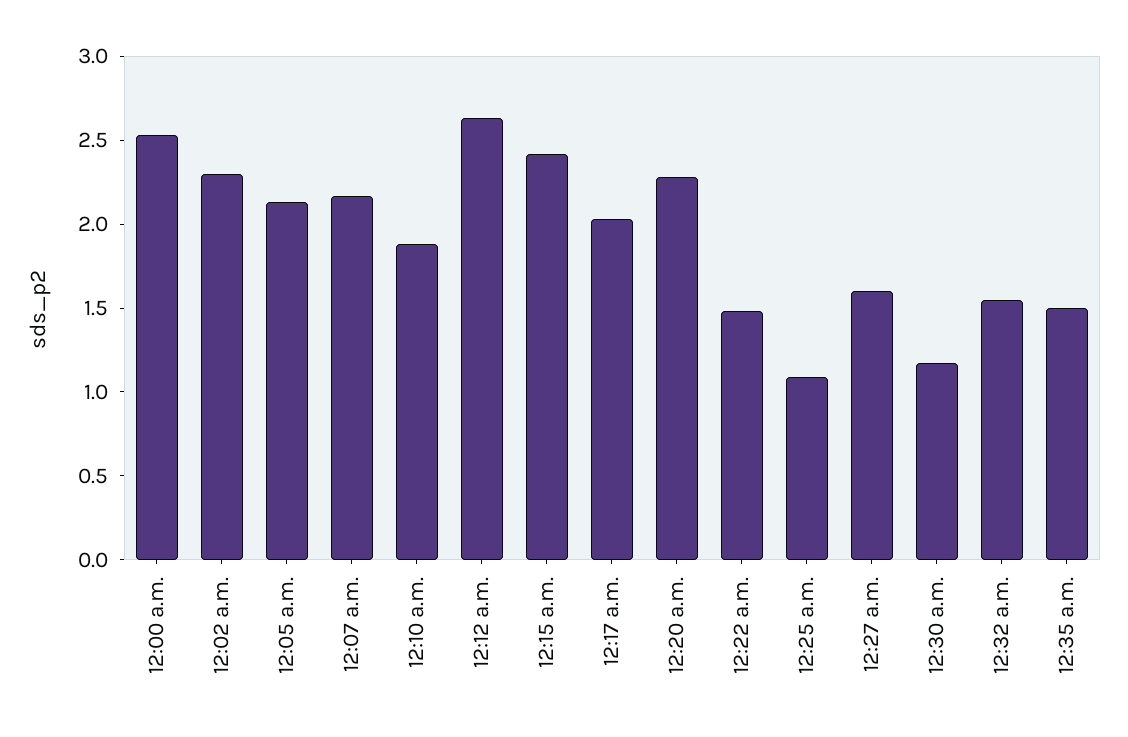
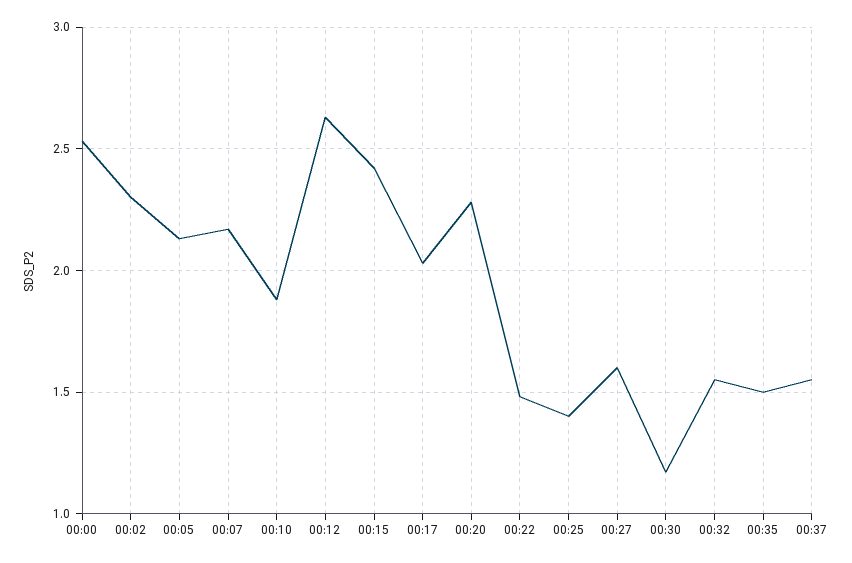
12:25 a.m.: 1.1 -> 1.4
00:37: none -> 1.55

